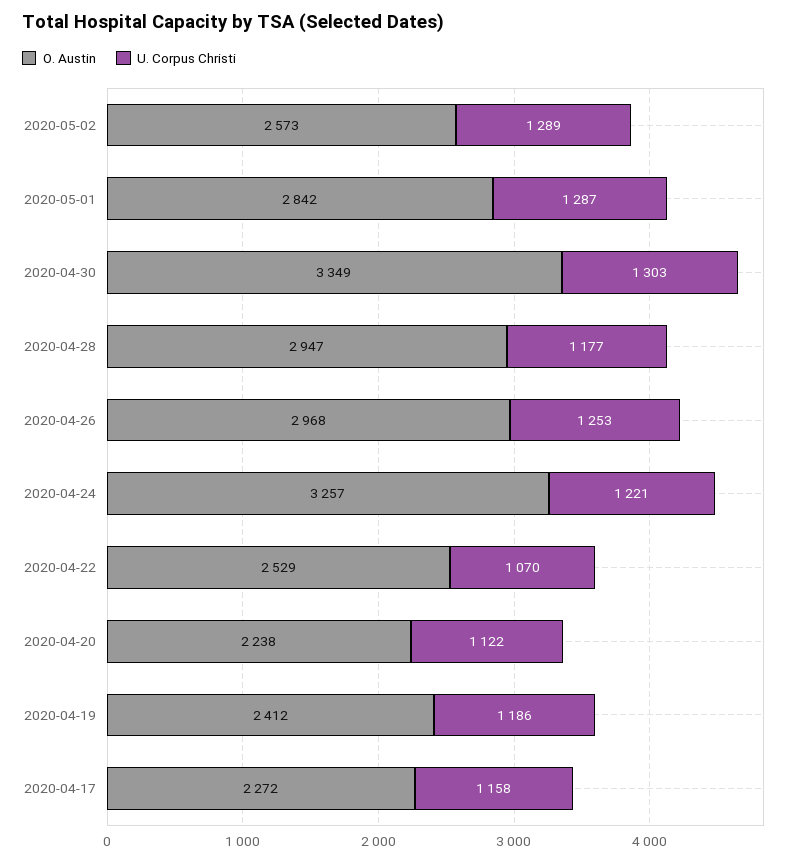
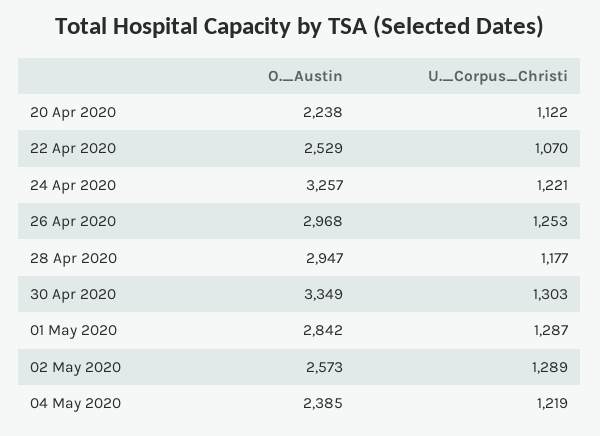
O. Austin, 2020-04-19: 2412 -> none
U. Corpus Christi, 2020-04-19: 1186 -> none
O. Austin, 2020-04-17: 2272 -> none
U. Corpus Christi, 2020-04-17: 1158 -> none
O. Austin, 04 May 2020: none -> 2385
U. Corpus Christi, 04 May 2020: none -> 1219

